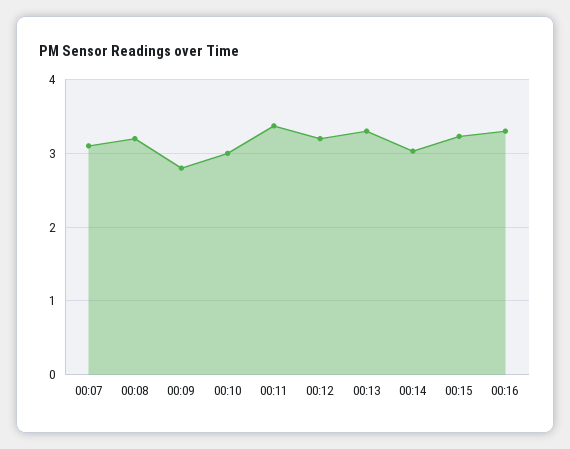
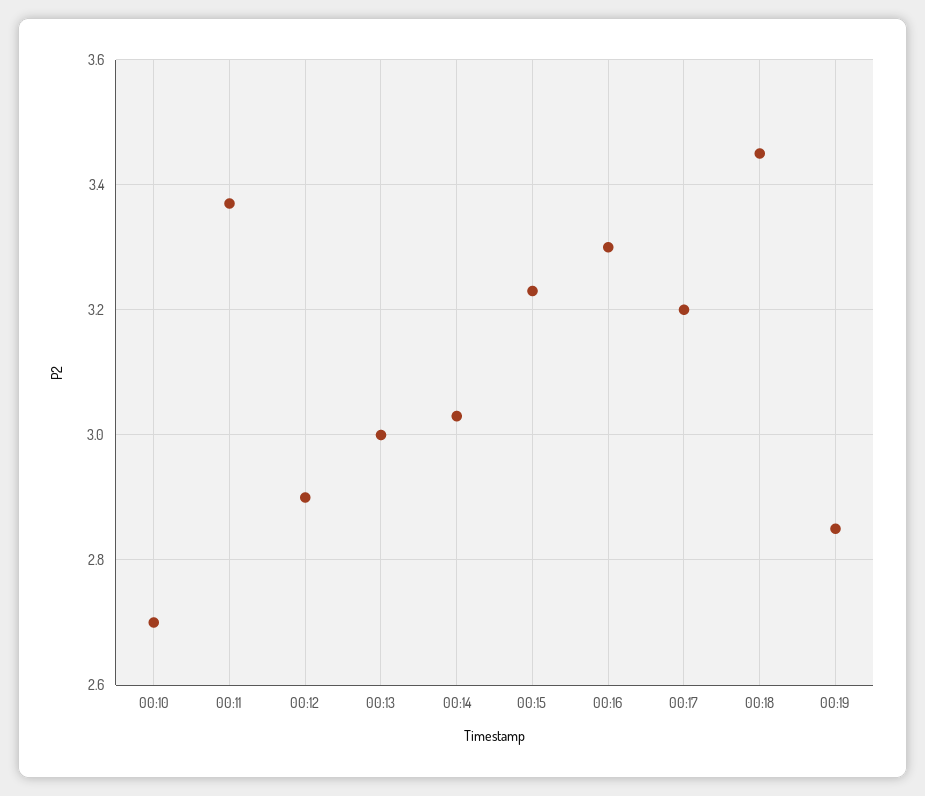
00:07: 3.1 -> none
00:08: 3.2 -> none
00:09: 2.8 -> none
00:10: 3 -> 2.7
00:12: 3.2 -> 2.9
00:13: 3.3 -> 3
00:17: none -> 3.2
00:18: none -> 3.45
00:19: none -> 2.85

